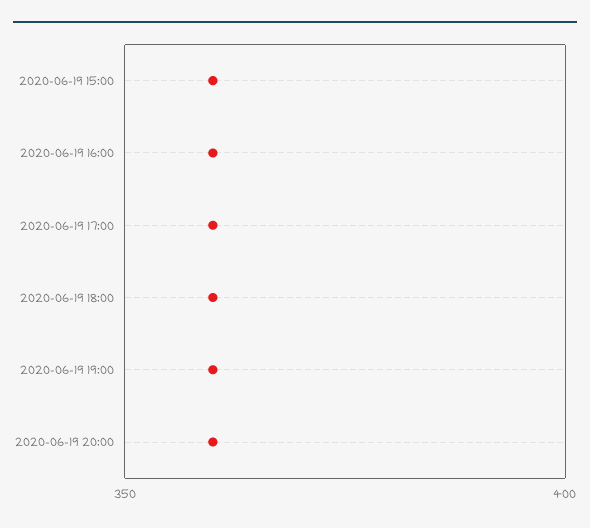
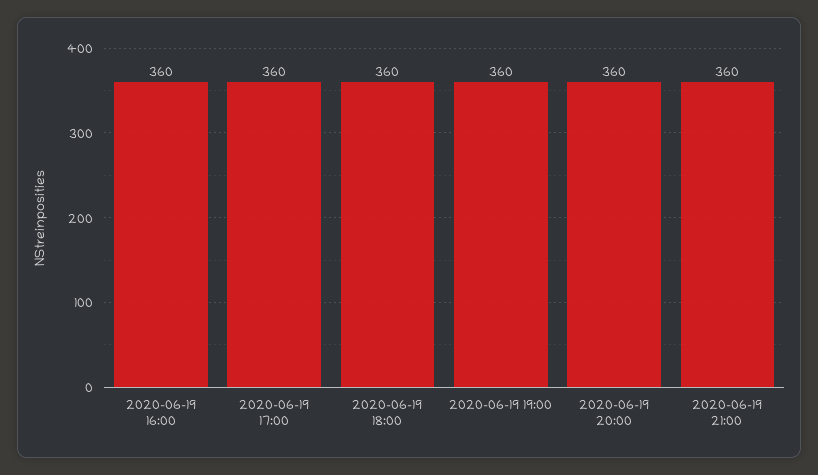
2020-06-19 15:00: 360 -> none
2020-06-19 21:00: none -> 360

